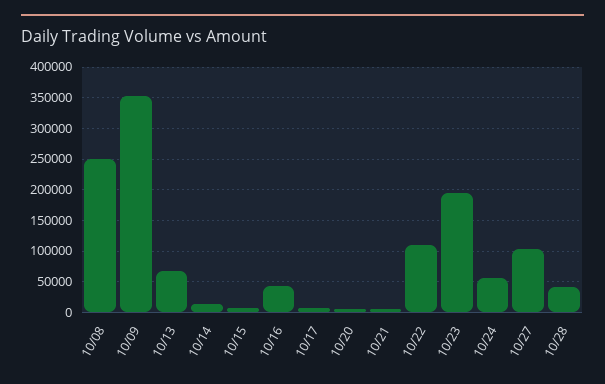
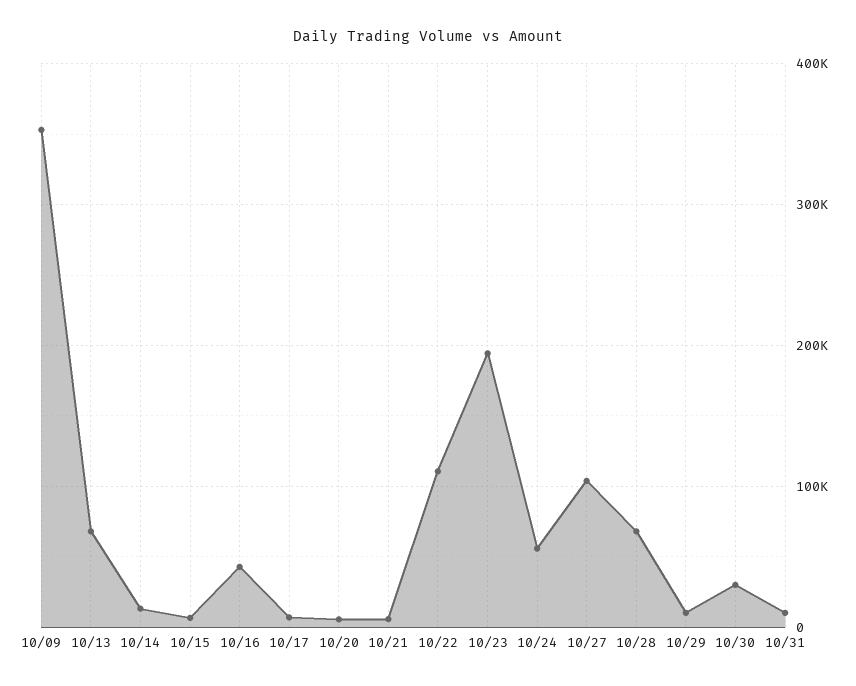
10/08: 250000 -> none
10/28: 40000 -> 70000
10/29: none -> 10000
10/30: none -> 30000
10/31: none -> 10000

